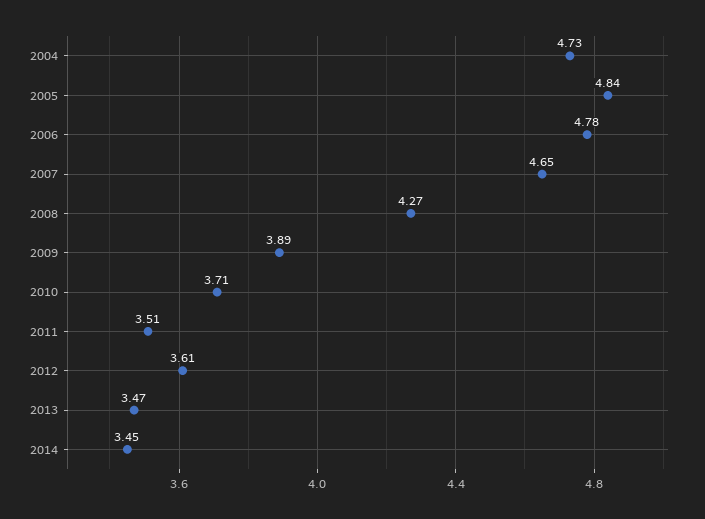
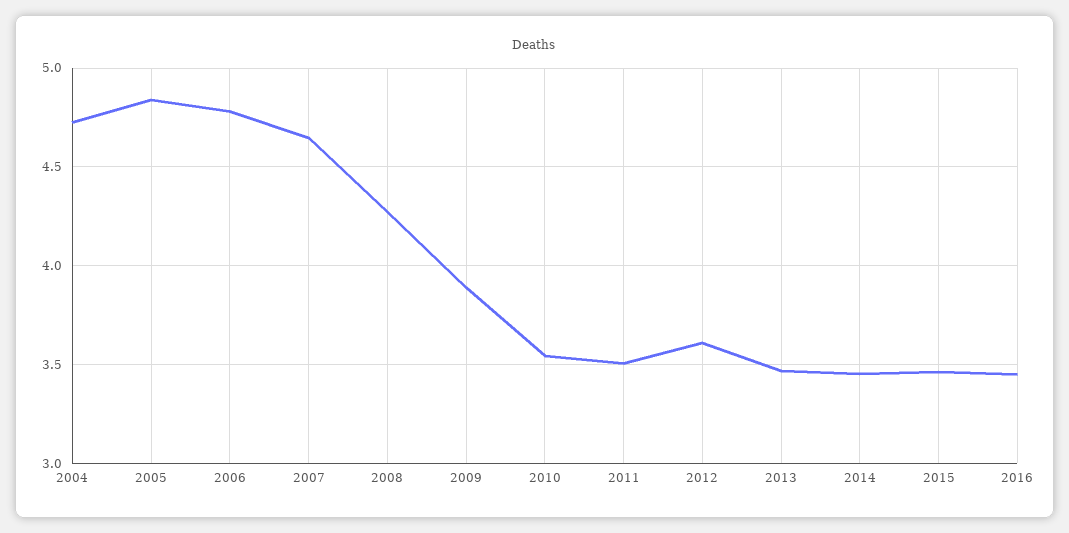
2010: 3.71 -> 3.55
2015: none -> 3.45
2016: none -> 3.45

